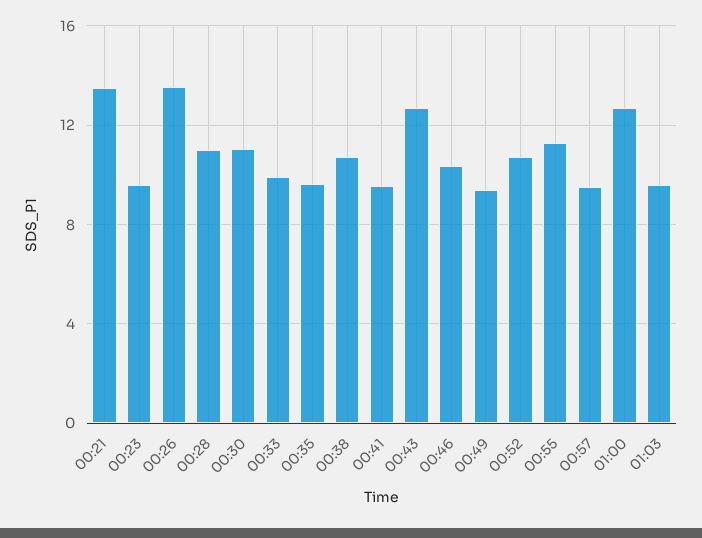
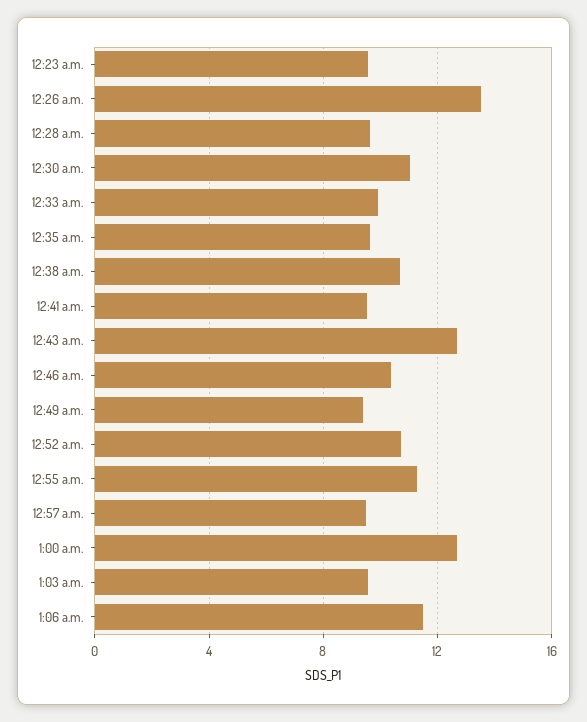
00:21: 13.5 -> none
00:28: 11 -> 9.5
1:06 a.m.: none -> 11.5

